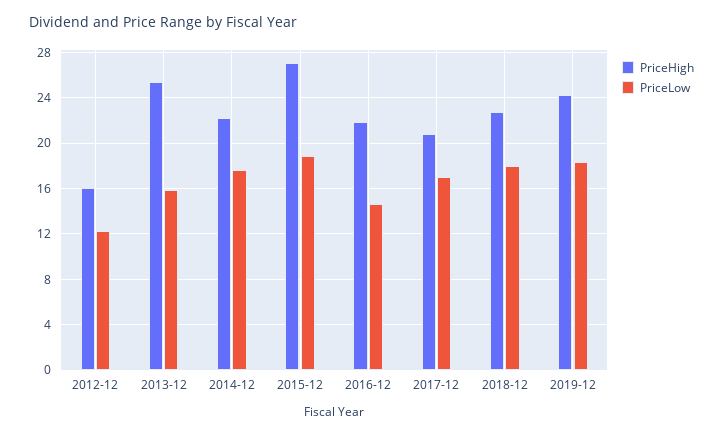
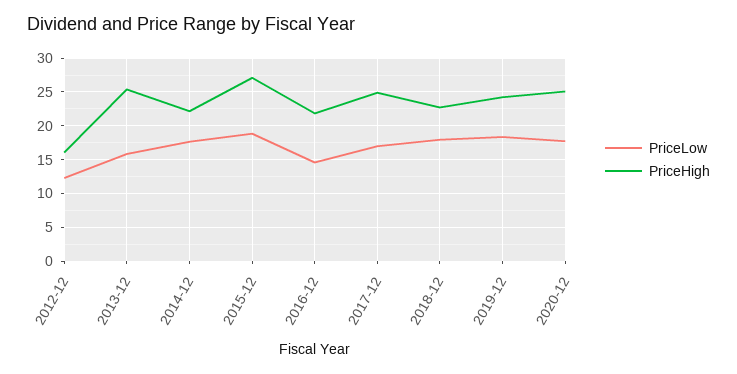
PriceHigh, 2017-12: 21 -> 25
PriceLow, 2020-12: none -> 18
PriceHigh, 2020-12: none -> 25

